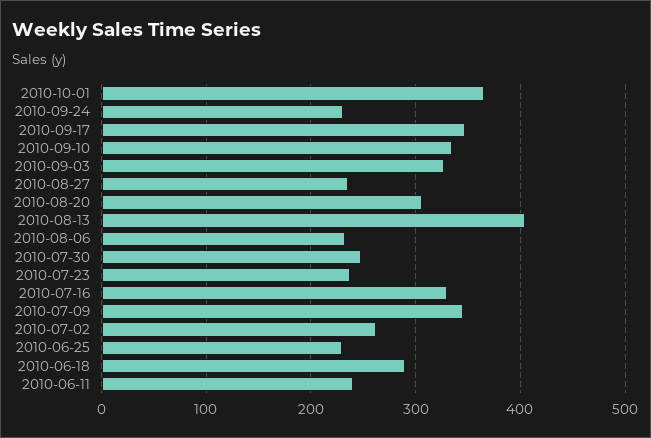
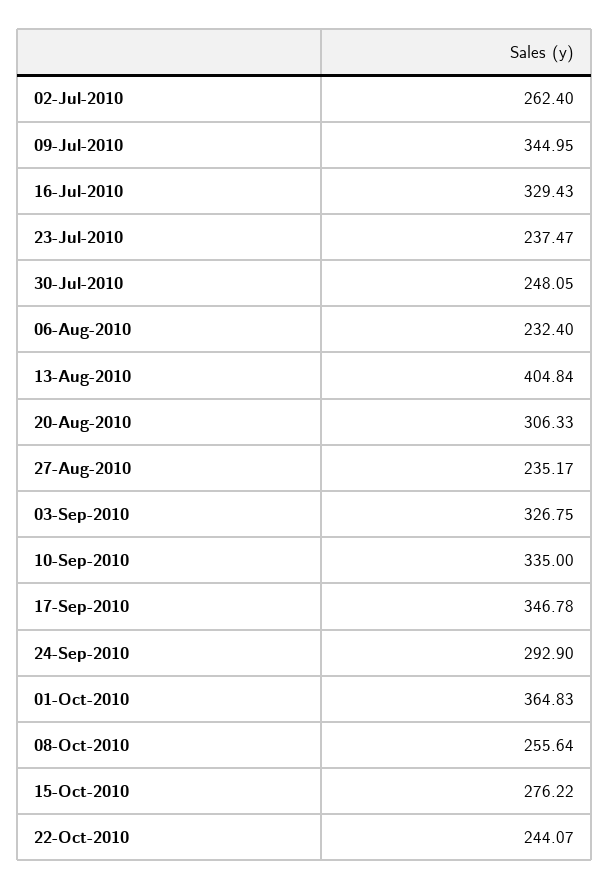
2010-09-24: 230 -> 292.9
2010-06-25: 230 -> none
2010-06-18: 290 -> none
2010-06-11: 240 -> none
08-Oct-2010: none -> 255.64
15-Oct-2010: none -> 276.22
22-Oct-2010: none -> 244.07

